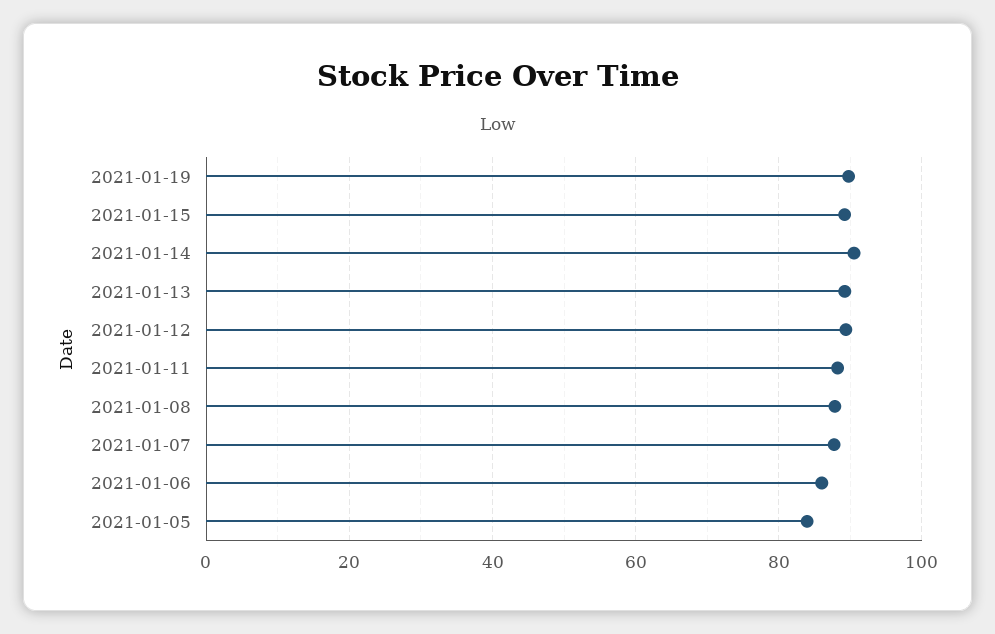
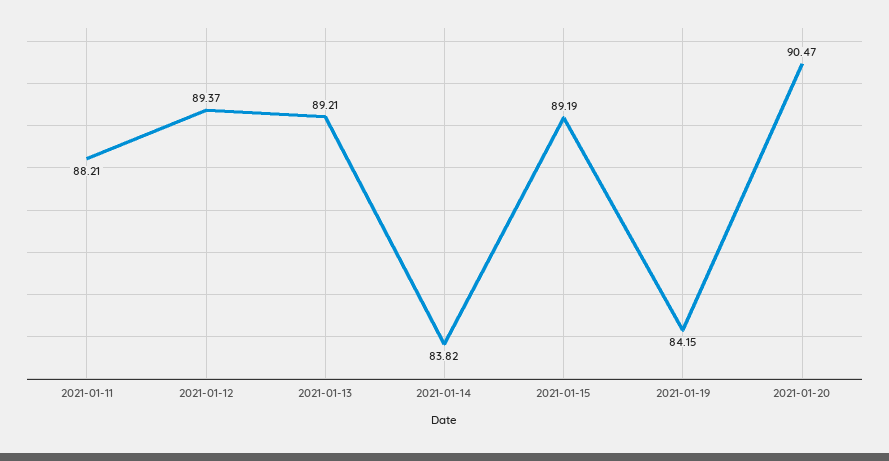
2021-01-19: 90 -> 84.15
2021-01-14: 90 -> 83.82
2021-01-08: 88 -> none
2021-01-07: 88 -> none
2021-01-06: 86 -> none
2021-01-05: 84 -> none
2021-01-20: none -> 90.47

